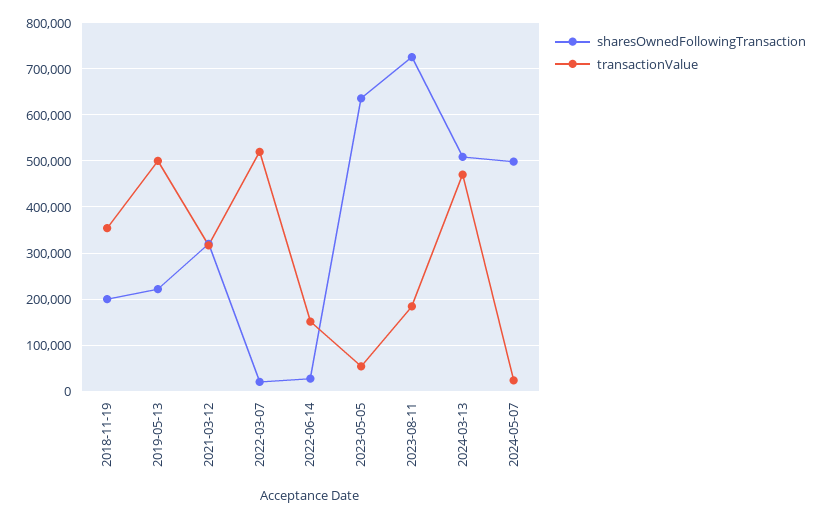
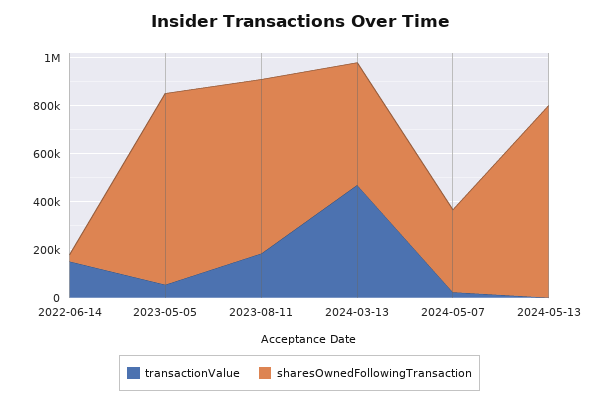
sharesOwnedFollowingTransaction, 2018-11-19: 200000 -> none
transactionValue, 2018-11-19: 360000 -> none
sharesOwnedFollowingTransaction, 2019-05-13: 220000 -> none
transactionValue, 2019-05-13: 500000 -> none
sharesOwnedFollowingTransaction, 2021-03-12: 320000 -> none
transactionValue, 2021-03-12: 320000 -> none
sharesOwnedFollowingTransaction, 2022-03-07: 20000 -> none
transactionValue, 2022-03-07: 520000 -> none
sharesOwnedFollowingTransaction, 2023-05-05: 640000 -> 800000
sharesOwnedFollowingTransaction, 2024-05-07: 500000 -> 350000
transactionValue, 2024-05-13: none -> 0
sharesOwnedFollowingTransaction, 2024-05-13: none -> 800000

